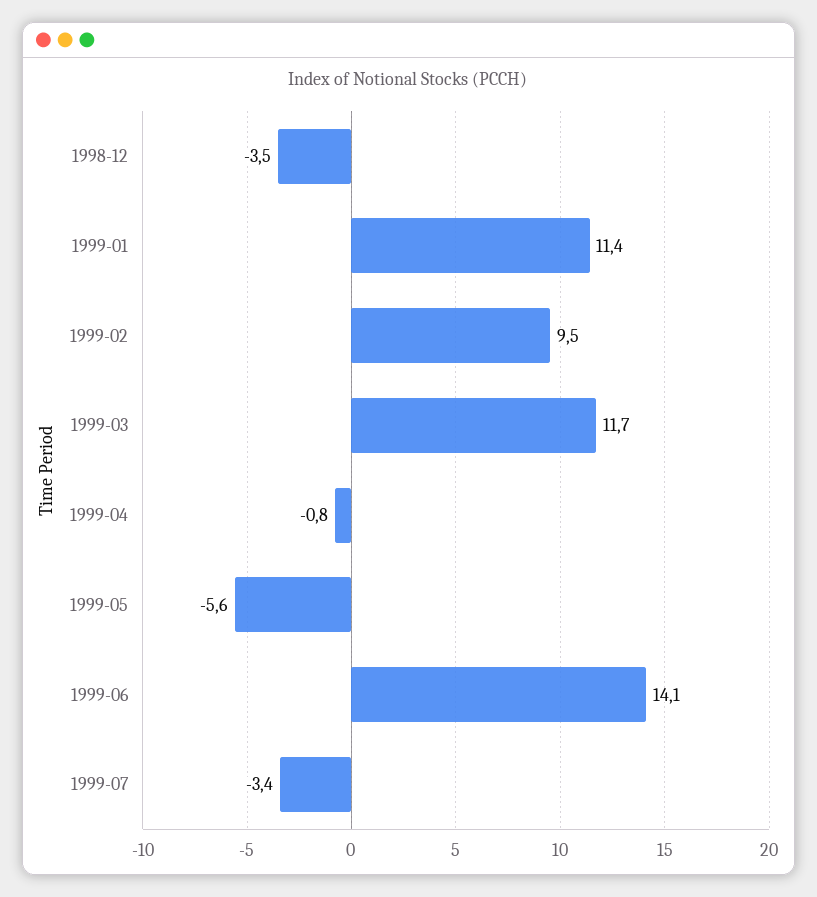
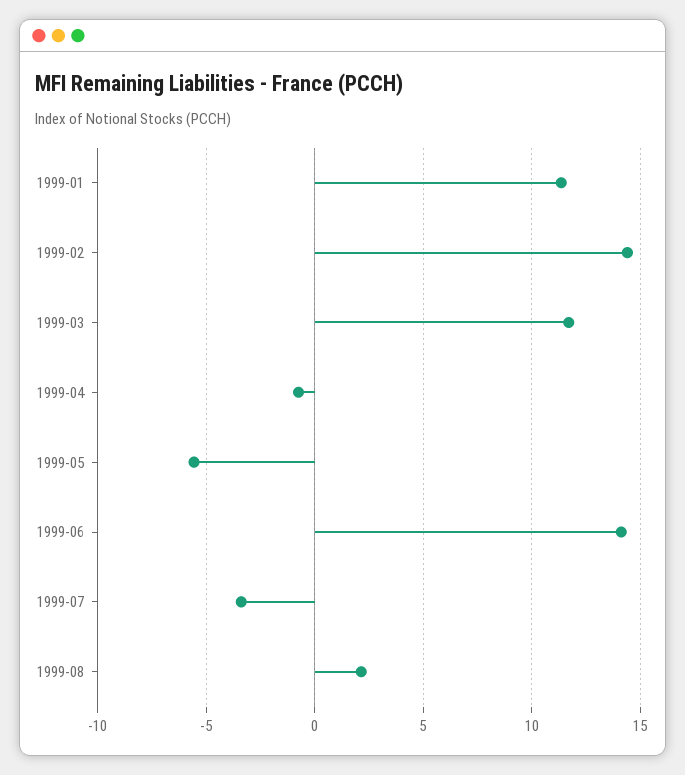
1998-12: -3.5 -> none
1999-02: 9.5 -> 14.5
1999-08: none -> 2

